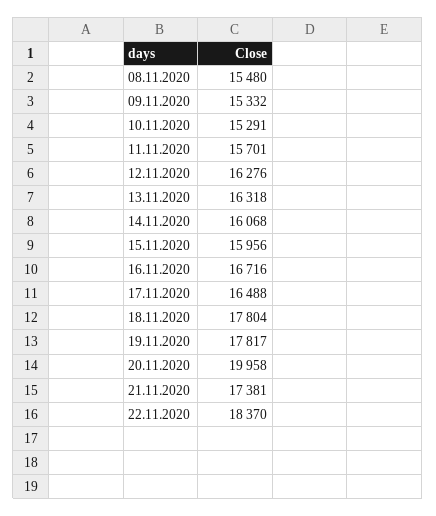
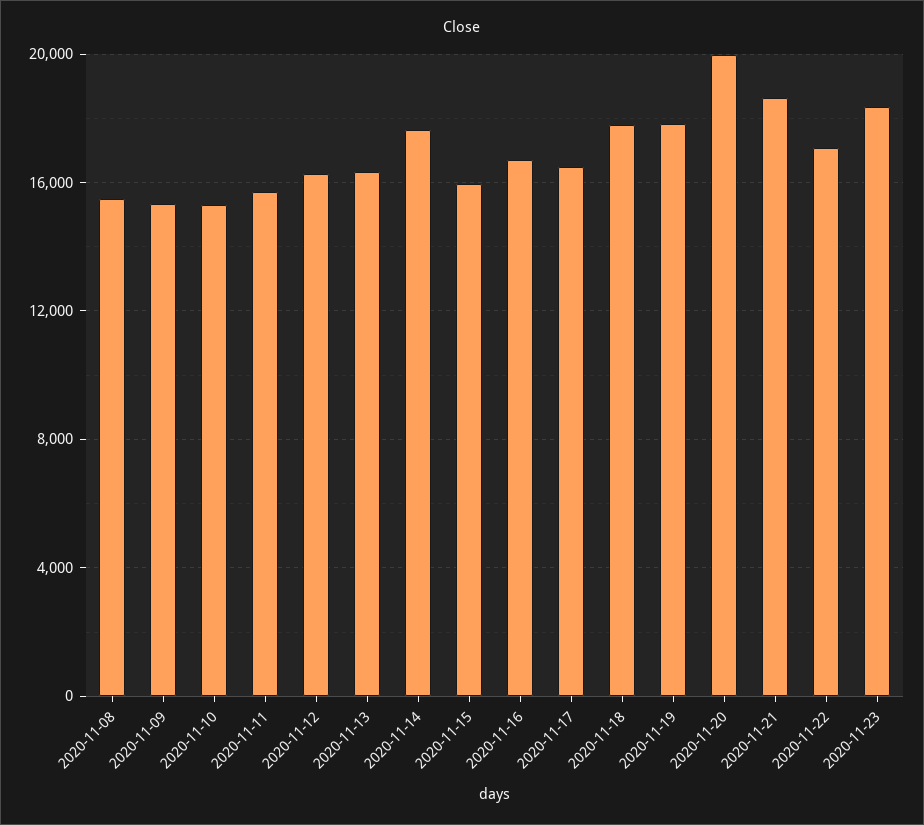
14.11.2020: 16068 -> 17500
21.11.2020: 17381 -> 18500
22.11.2020: 18370 -> 17000
2020-11-23: none -> 18500

